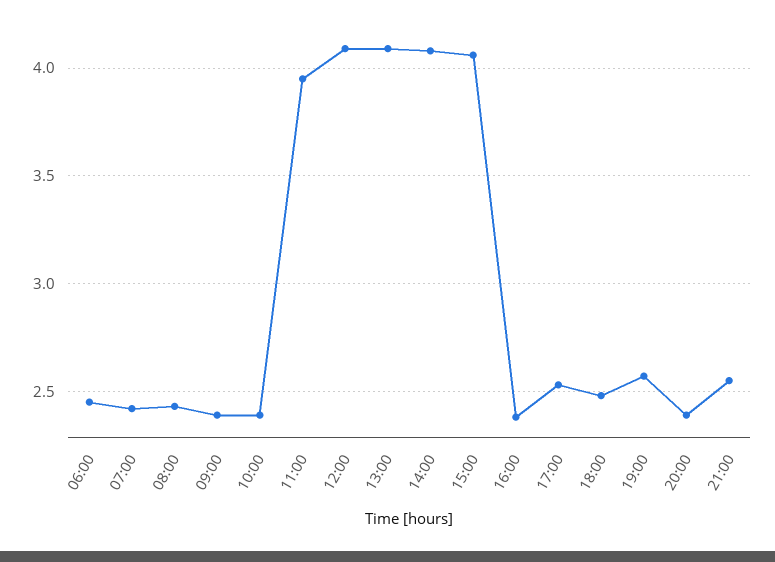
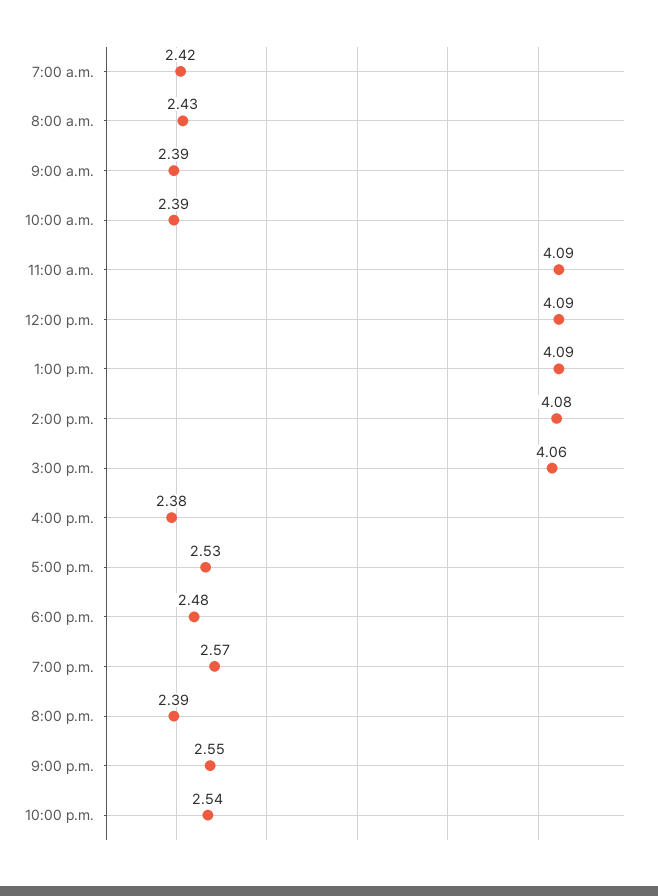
06:00: 2.45 -> none
11:00: 3.95 -> 4.09
10:00 p.m.: none -> 2.54

